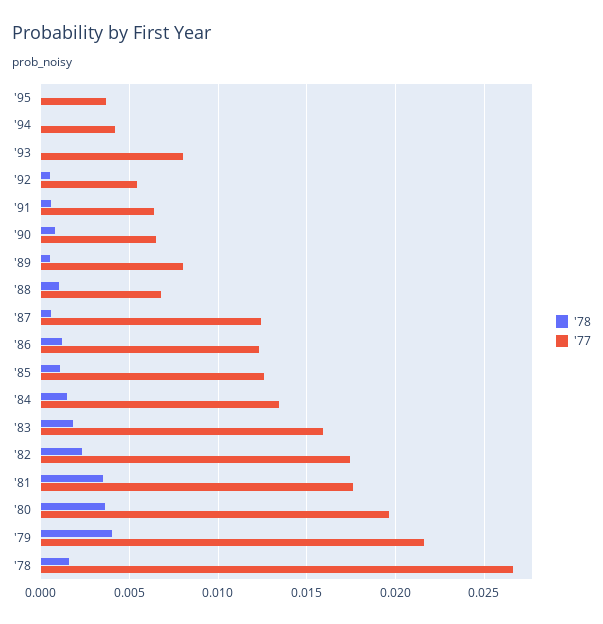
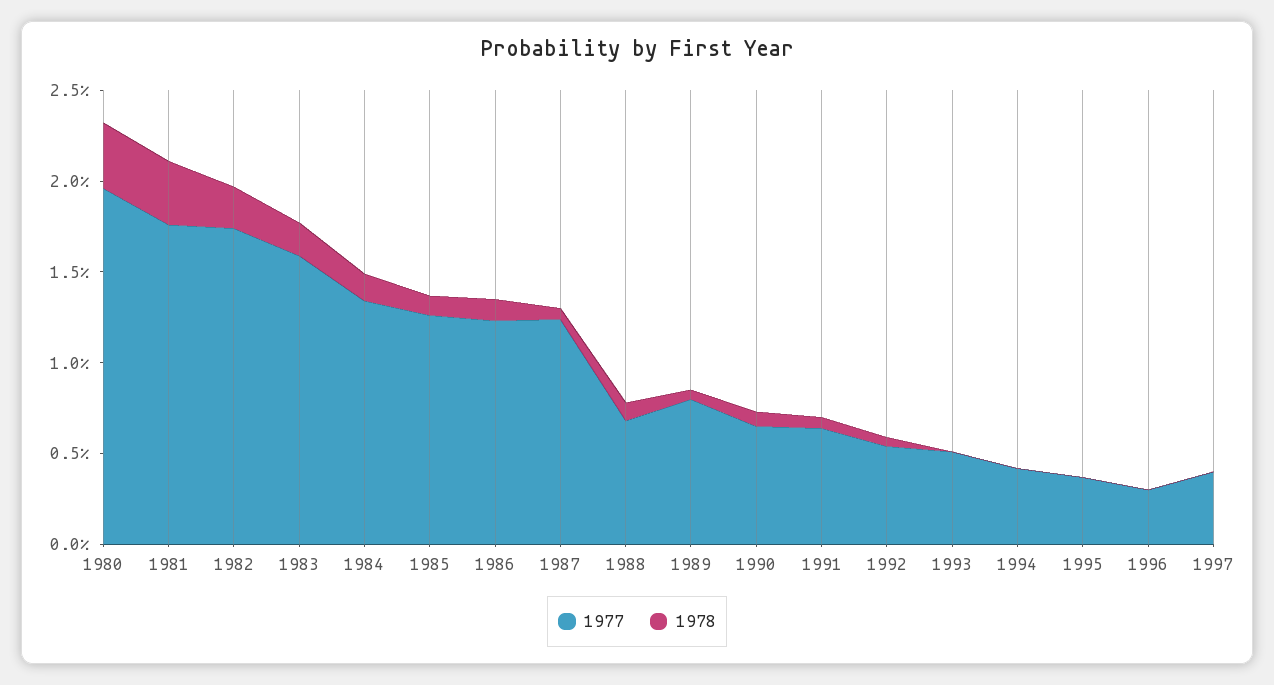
'77, '93: 0.008 -> 0.005
'78, '79: 0.004 -> none
'77, '79: 0.0215 -> none
'78, '78: 0.0015 -> none
'77, '78: 0.0265 -> none
'77, 1996: none -> 0.003
'78, 1996: none -> 0
'77, 1997: none -> 0.004
'78, 1997: none -> 0

